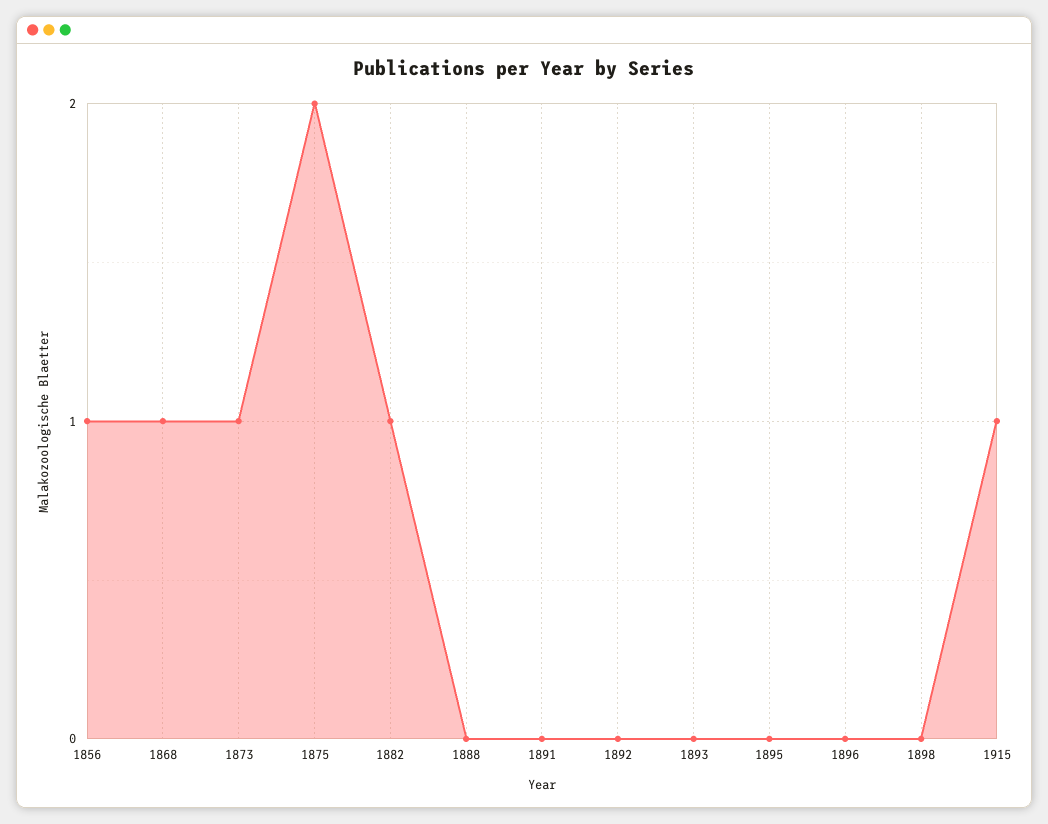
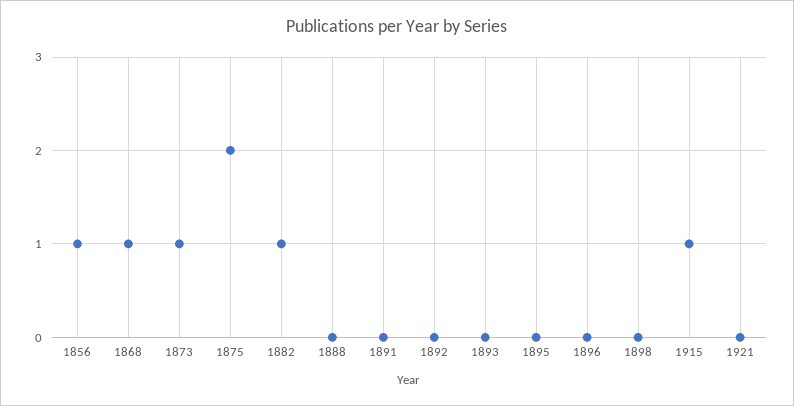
1921: none -> 0

